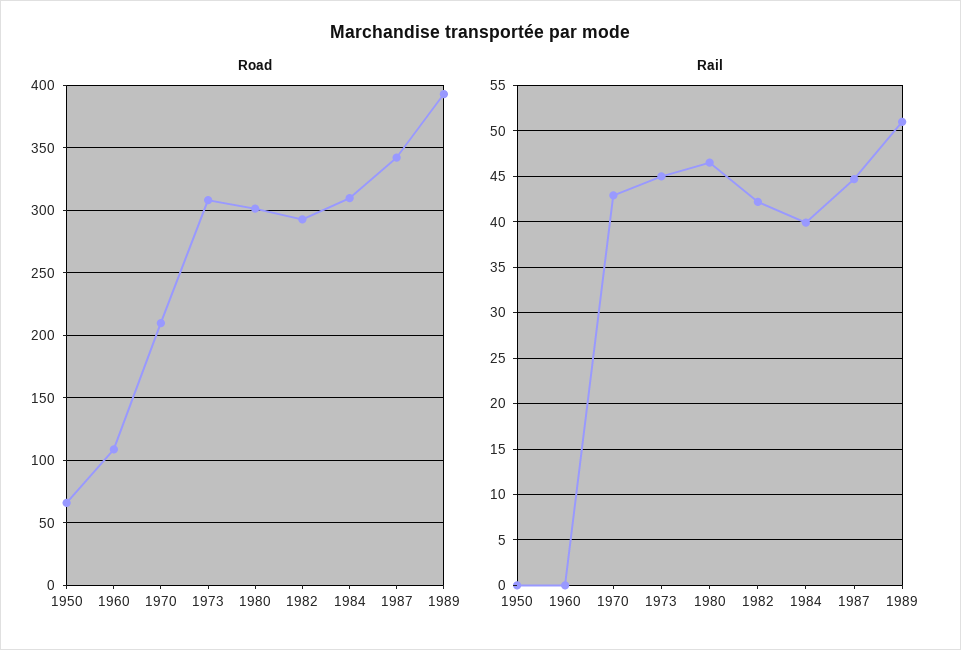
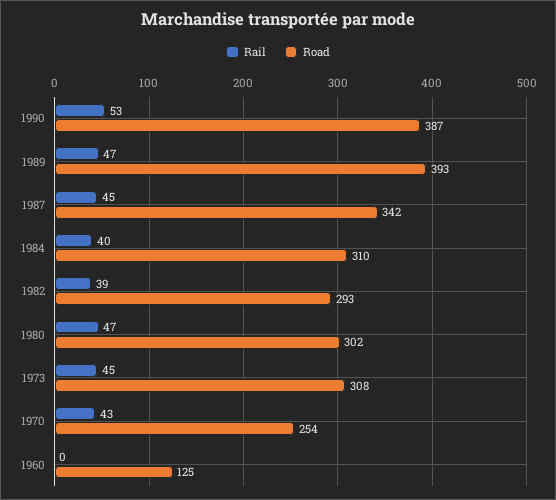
Road, 1950: 65 -> none
Road, 1960: 110 -> 125
Road, 1970: 210 -> 254
Rail, 1950: 0 -> none
Rail, 1982: 42 -> 39
Rail, 1989: 51 -> 47
Rail, 1990: none -> 53
Road, 1990: none -> 387

